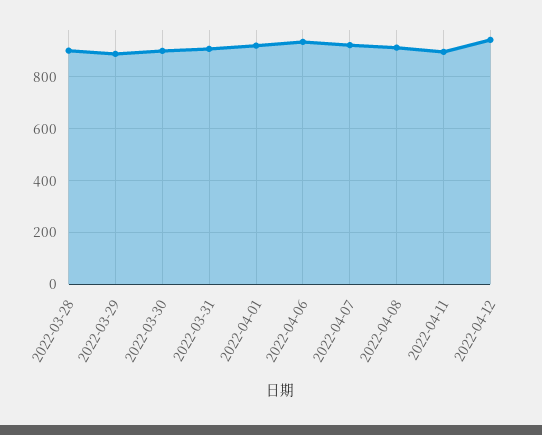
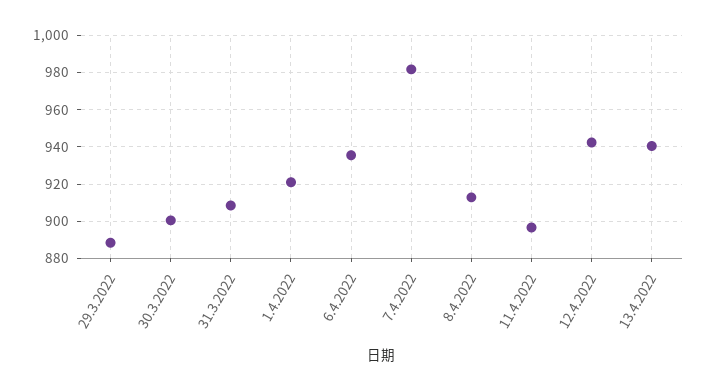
2022-03-28: 900 -> none
2022-04-07: 925 -> 980
13.4.2022: none -> 940

